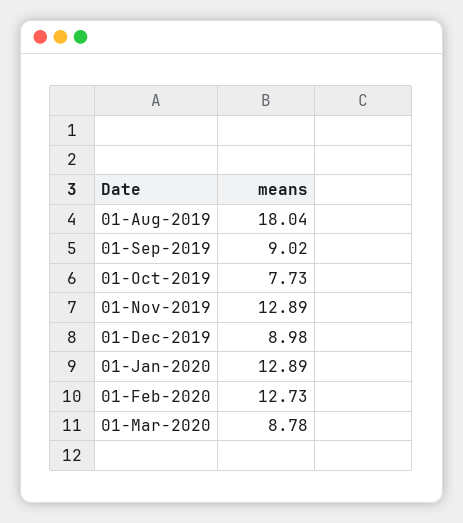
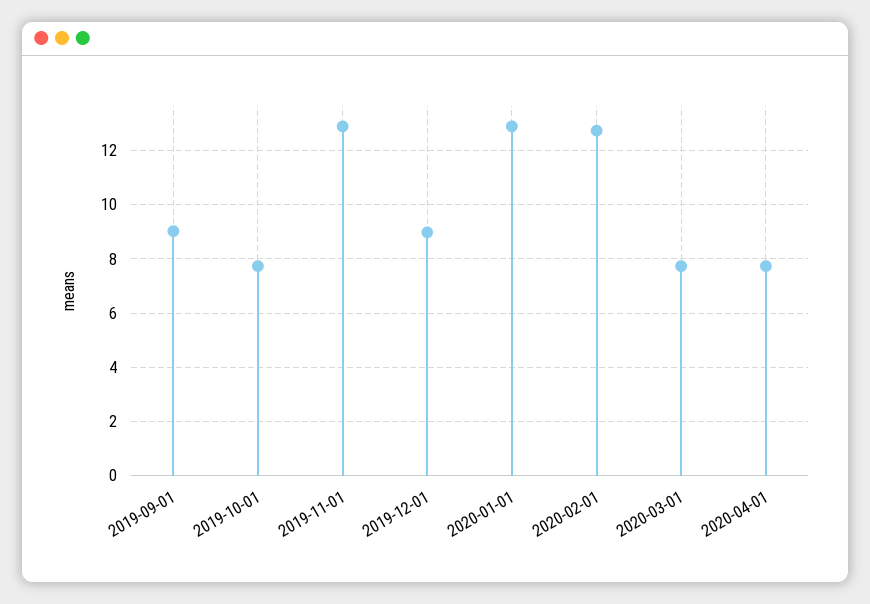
01-Aug-2019: 18.04 -> none
01-Mar-2020: 8.78 -> 7.75
2020-04-01: none -> 7.75

